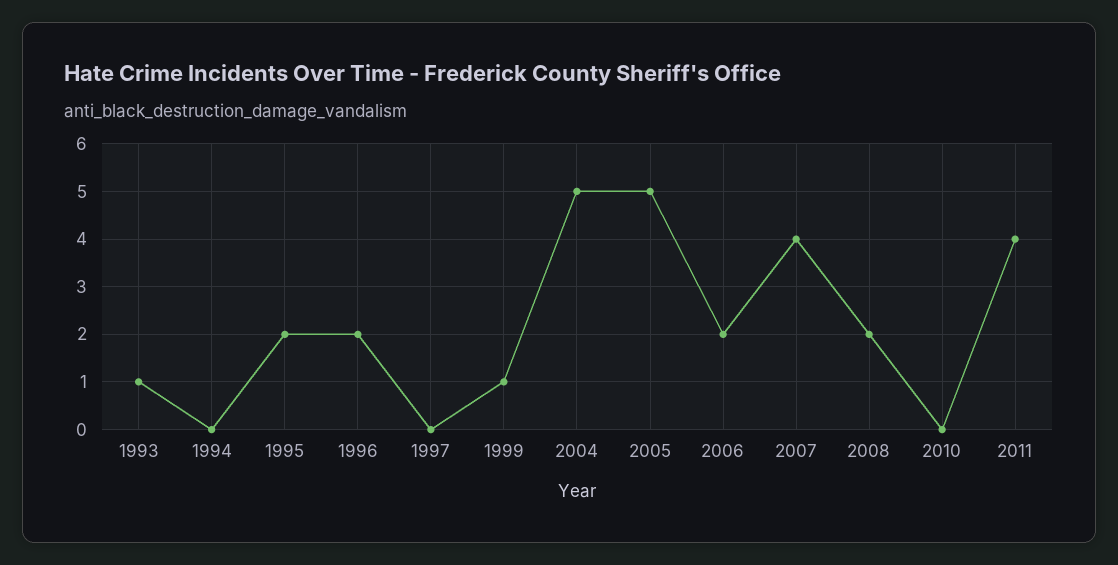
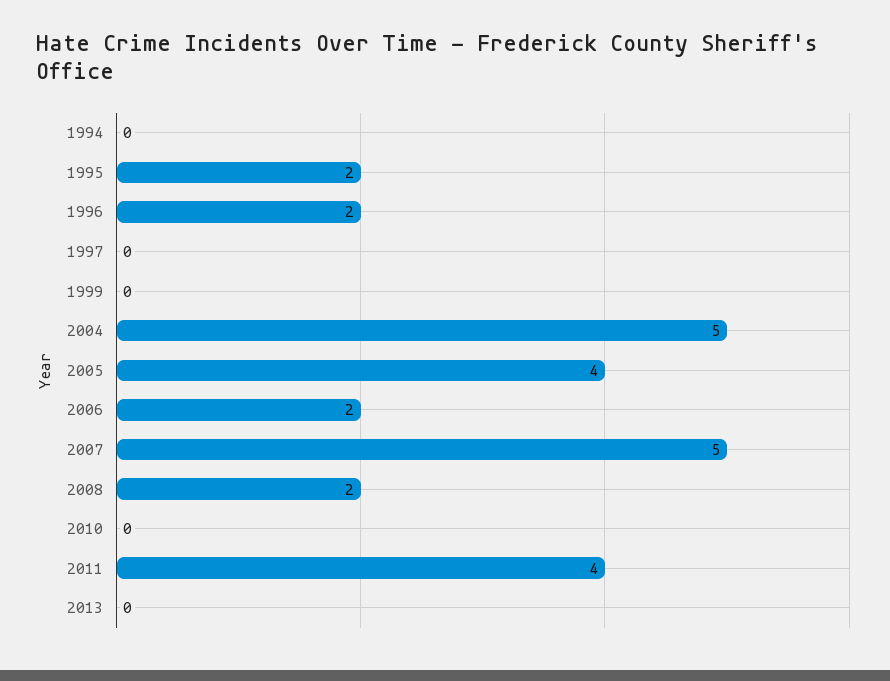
1993: 1 -> none
1999: 1 -> 0
2005: 5 -> 4
2007: 4 -> 5
2013: none -> 0

